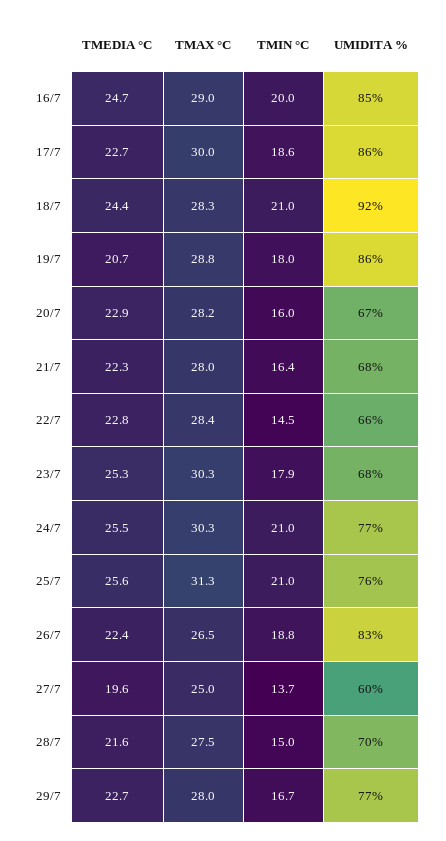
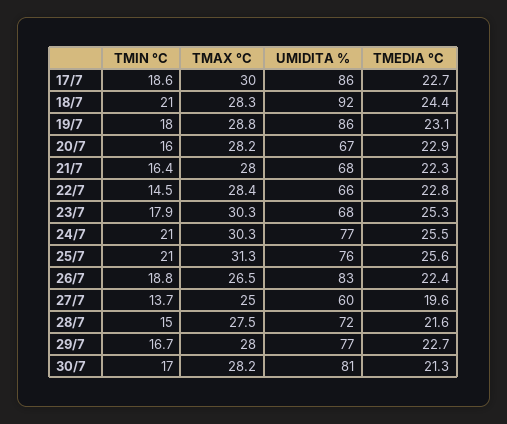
TMEDIA °C, 16/7: 24.7 -> none
TMAX °C, 16/7: 29 -> none
TMIN °C, 16/7: 20 -> none
UMIDITA %, 16/7: 85 -> none
TMEDIA °C, 19/7: 20.7 -> 23.1
UMIDITA %, 28/7: 70 -> 72
TMIN °C, 30/7: none -> 17
TMAX °C, 30/7: none -> 28.2
UMIDITA %, 30/7: none -> 81
TMEDIA °C, 30/7: none -> 21.3

